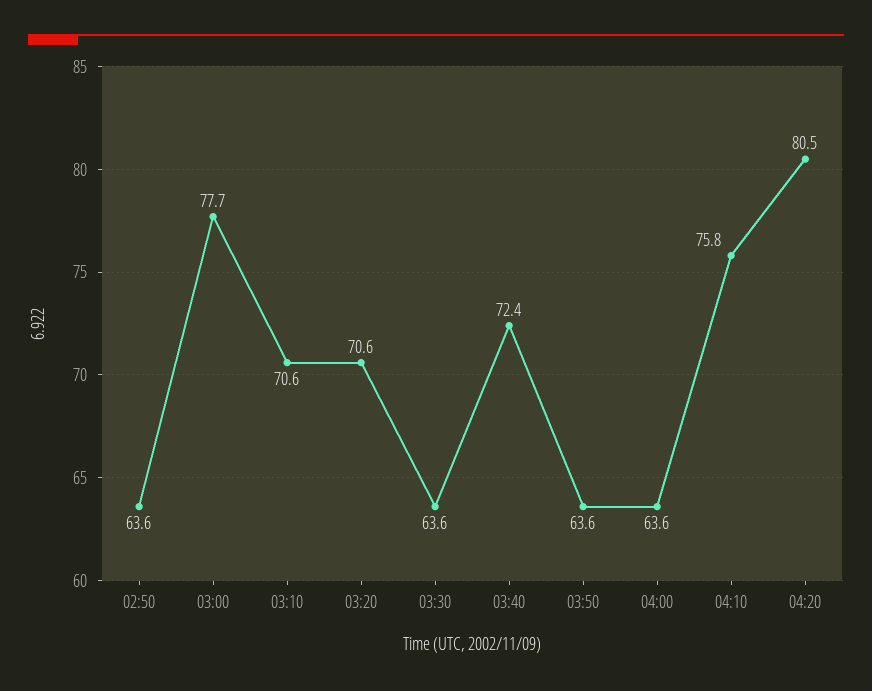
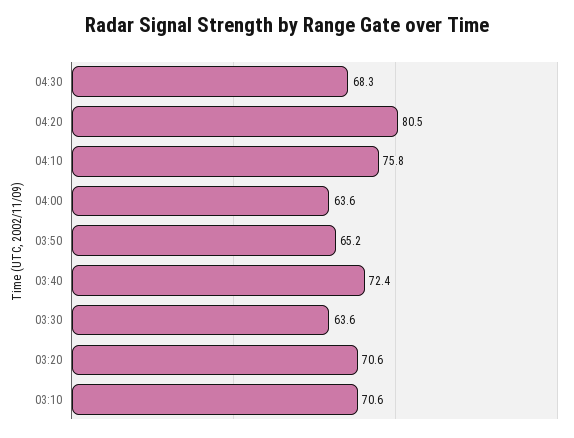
02:50: 63.6 -> none
03:00: 77.7 -> none
03:50: 63.6 -> 65.2
04:30: none -> 68.3

